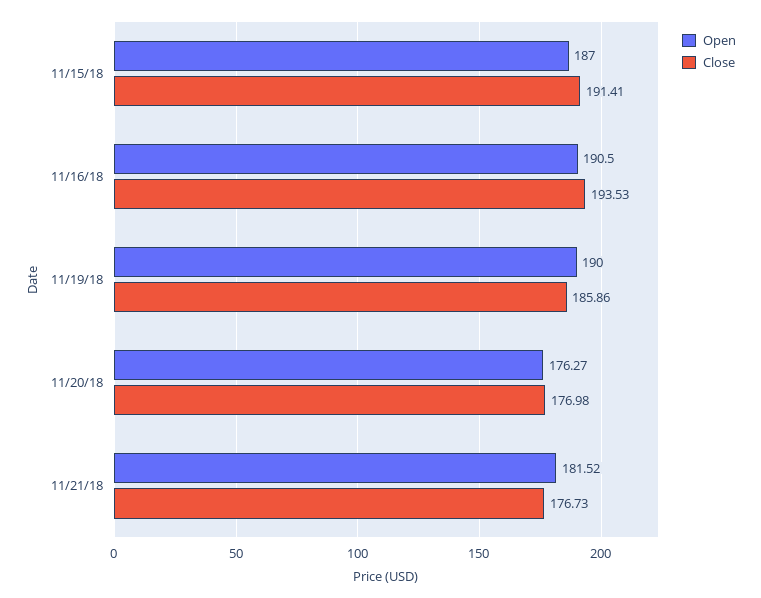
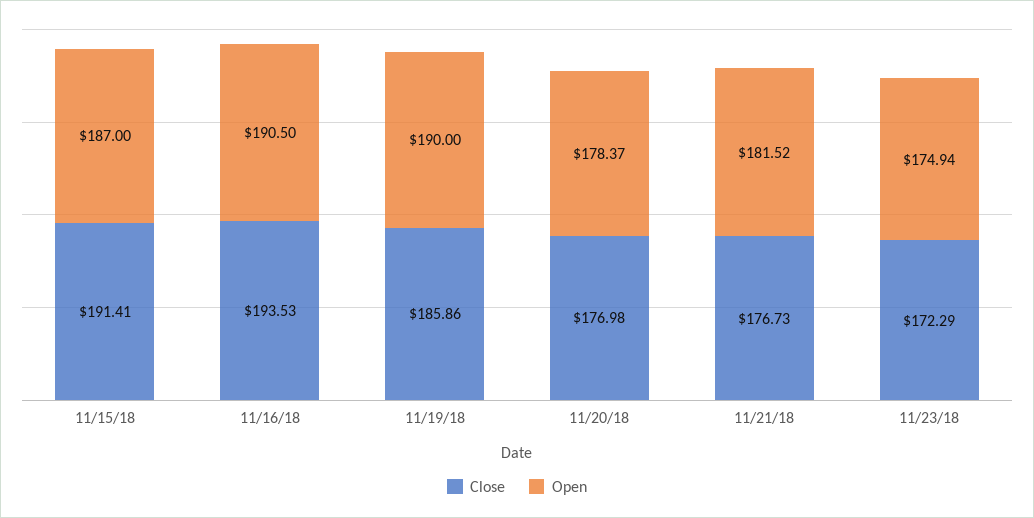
Open, 11/20/18: 176.27 -> 178.37
Close, 11/23/18: none -> 172.29
Open, 11/23/18: none -> 174.94

